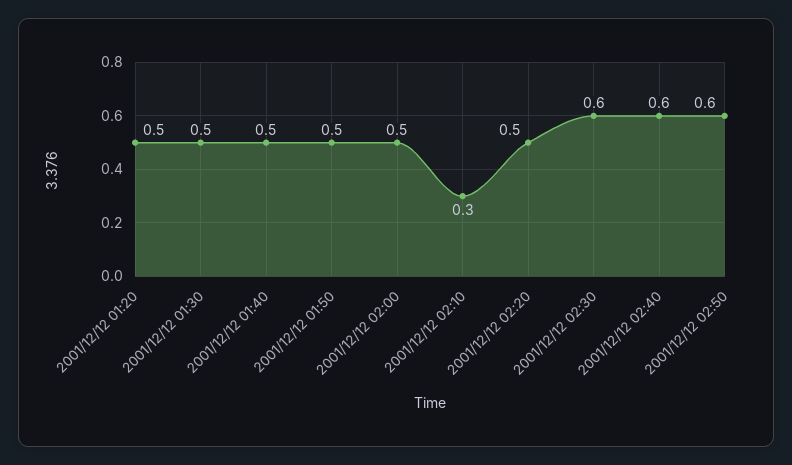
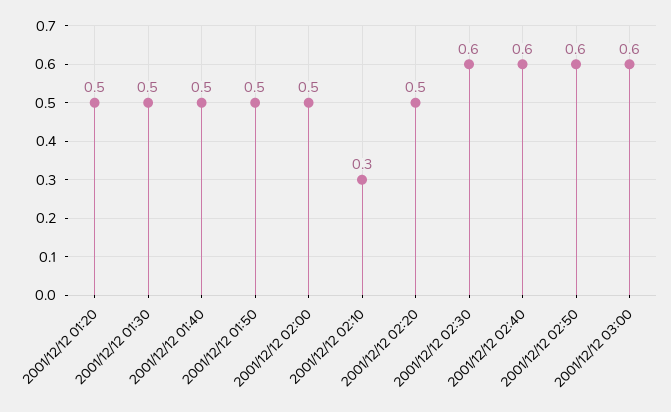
2001/12/12 03:00: none -> 0.6

